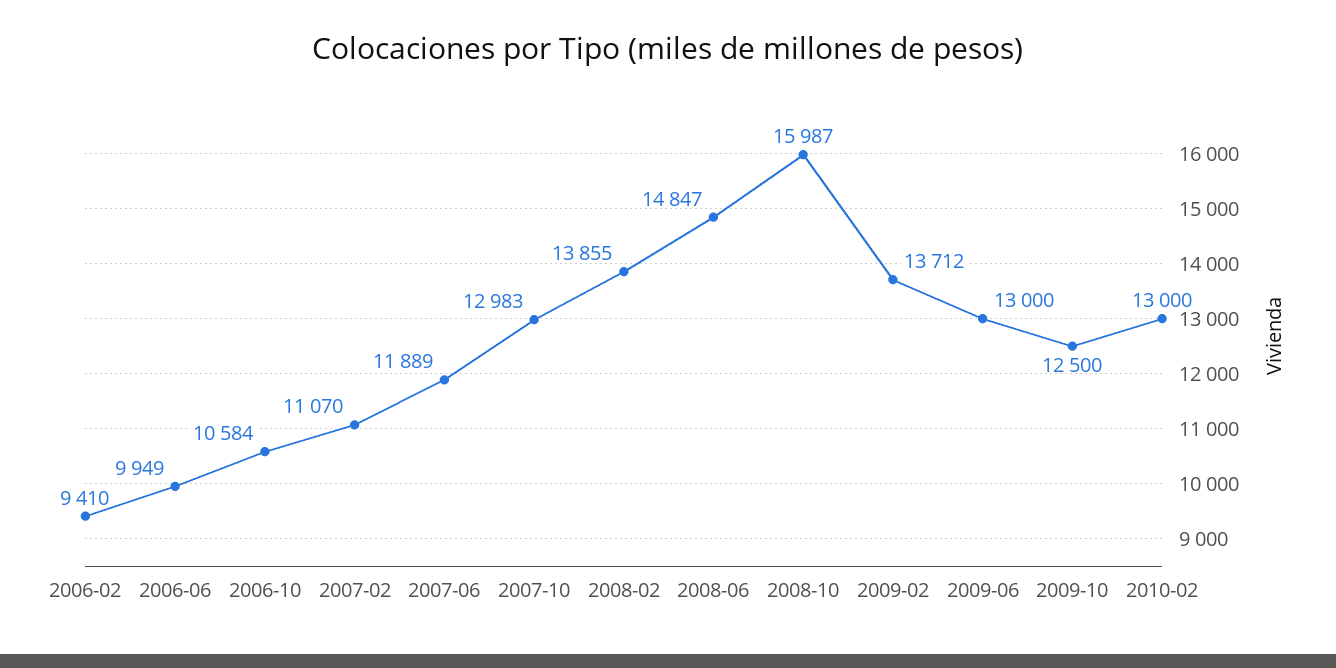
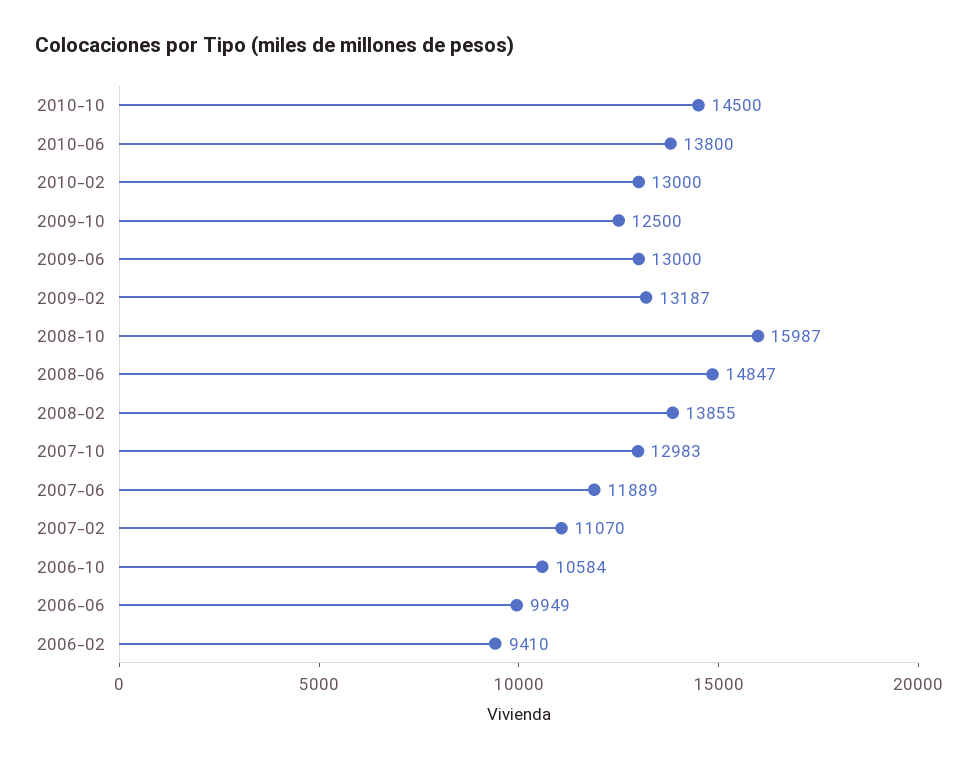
2009-02: 13712 -> 13187
2010-10: none -> 14500
2010-06: none -> 13800

